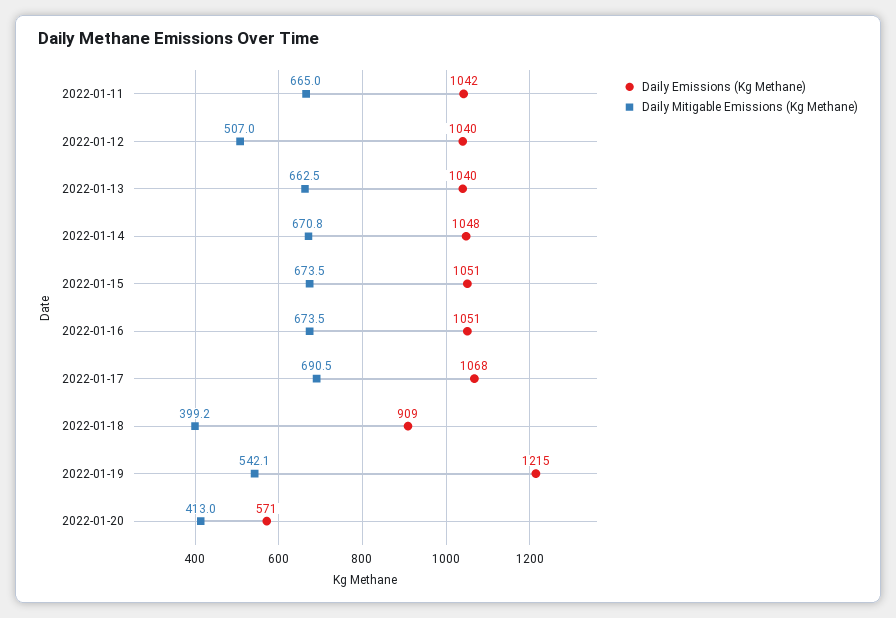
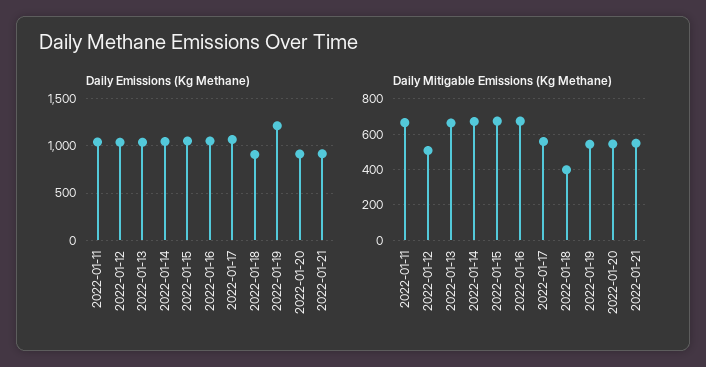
Daily Mitigable Emissions (Kg Methane), 2022-01-17: 690.5 -> 550
Daily Emissions (Kg Methane), 2022-01-20: 571 -> 900
Daily Mitigable Emissions (Kg Methane), 2022-01-20: 413 -> 550
Daily Emissions (Kg Methane), 2022-01-21: none -> 900
Daily Mitigable Emissions (Kg Methane), 2022-01-21: none -> 550

